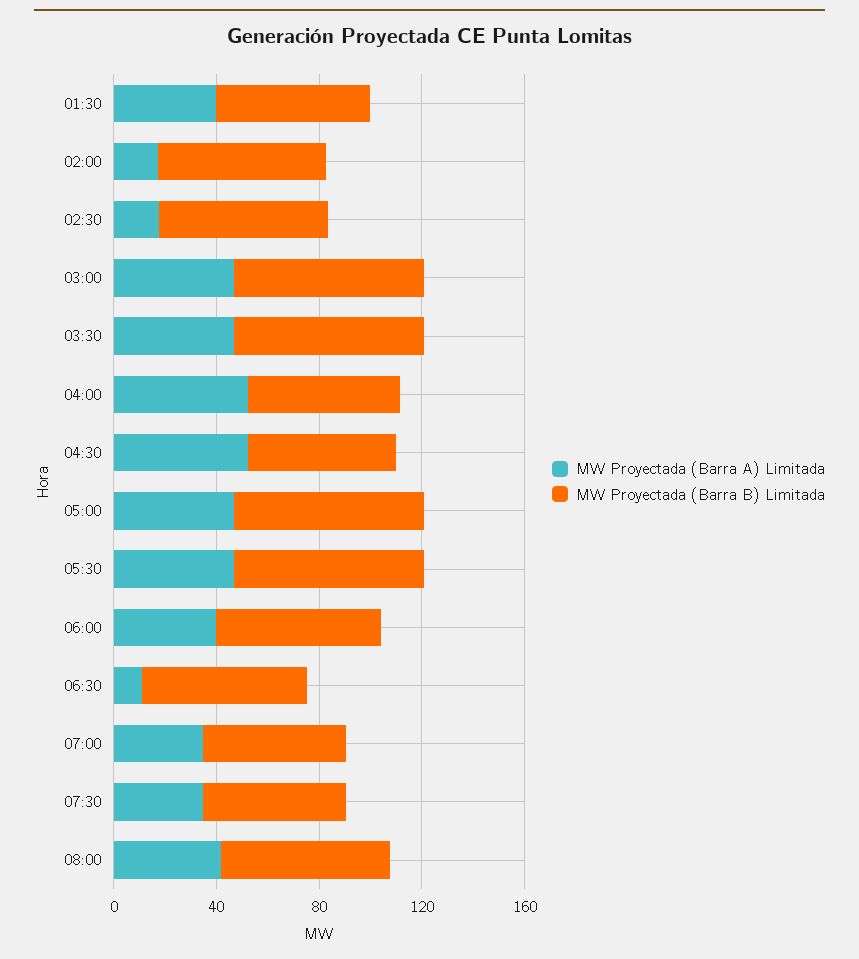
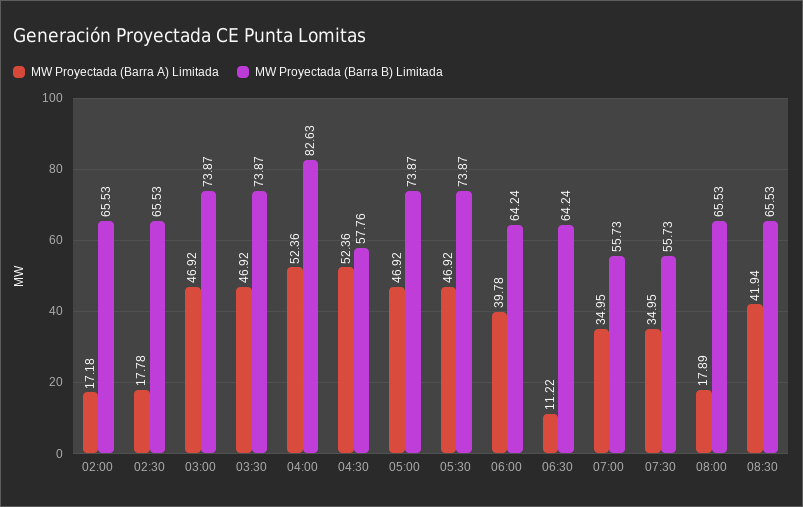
MW Proyectada (Barra A) Limitada, 01:30: 40 -> none
MW Proyectada (Barra B) Limitada, 01:30: 60 -> none
MW Proyectada (Barra B) Limitada, 04:00: 60 -> 82.63
MW Proyectada (Barra A) Limitada, 08:00: 40 -> 17.89
MW Proyectada (Barra A) Limitada, 08:30: none -> 41.94
MW Proyectada (Barra B) Limitada, 08:30: none -> 65.53

